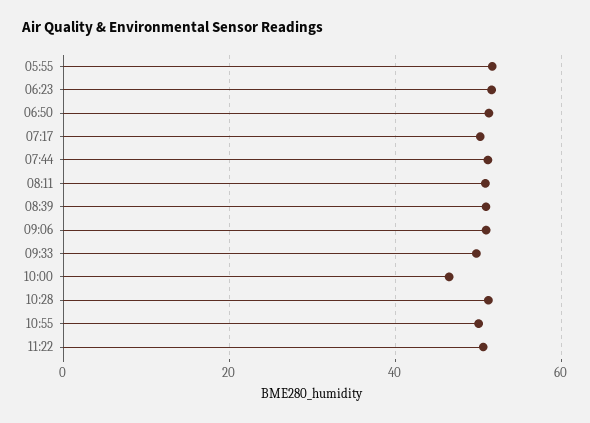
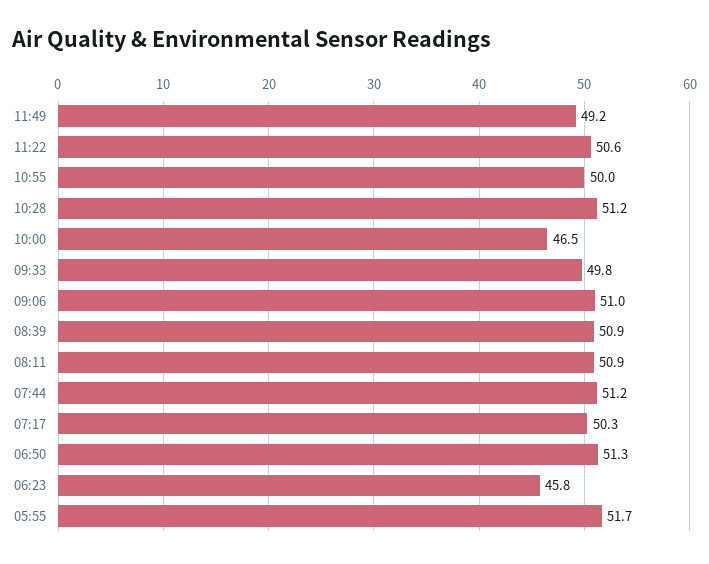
06:23: 52 -> 45.8
11:49: none -> 49.2

